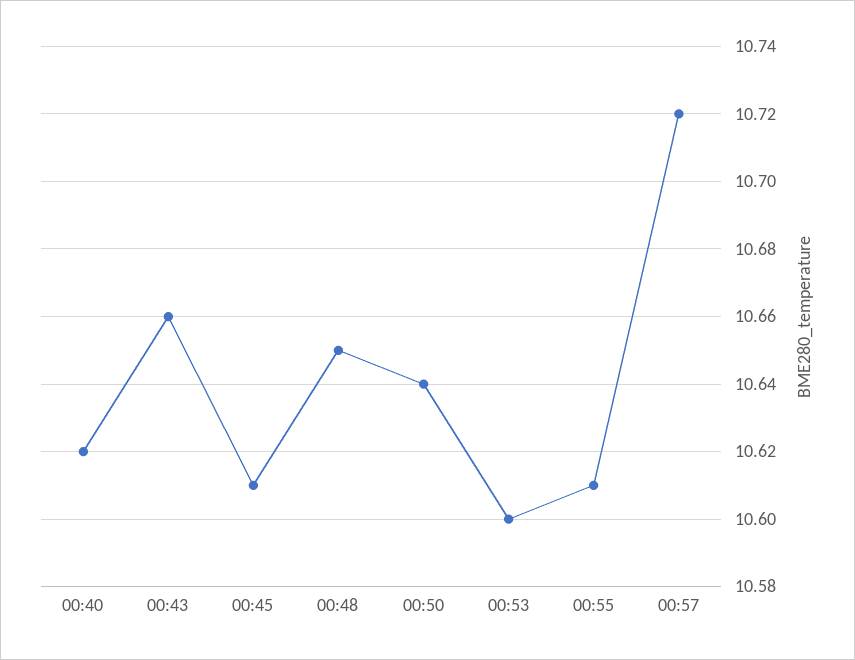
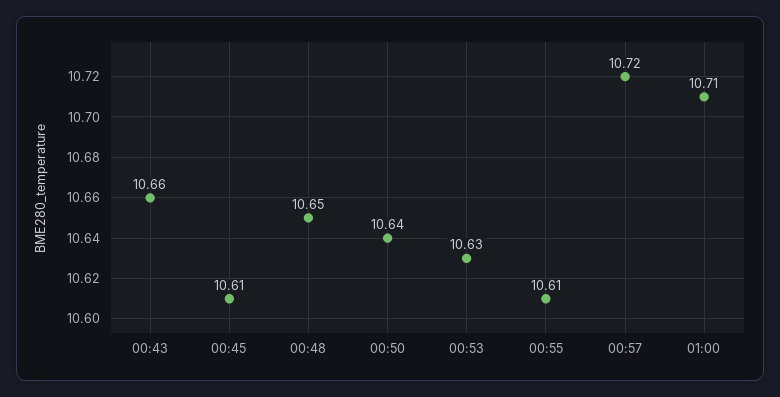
00:40: 10.62 -> none
00:53: 10.6 -> 10.63
01:00: none -> 10.71

